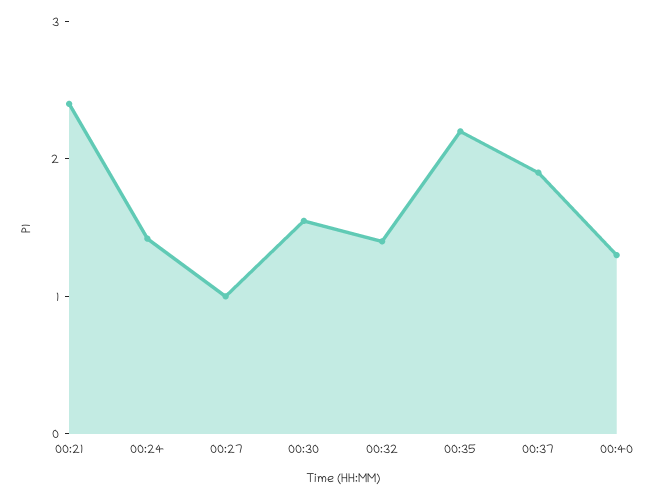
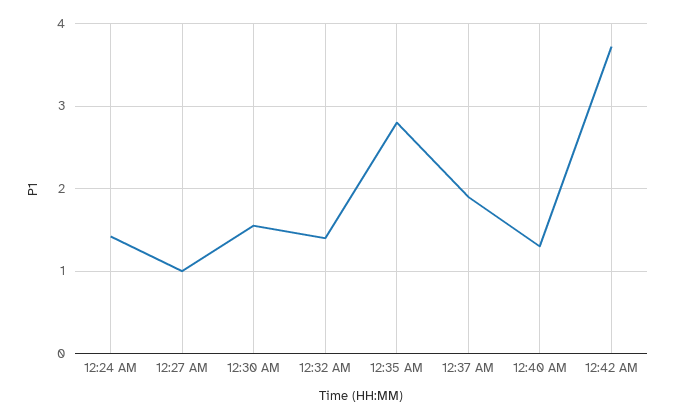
00:21: 2.4 -> none
00:35: 2.2 -> 2.8
12:42 AM: none -> 3.7

